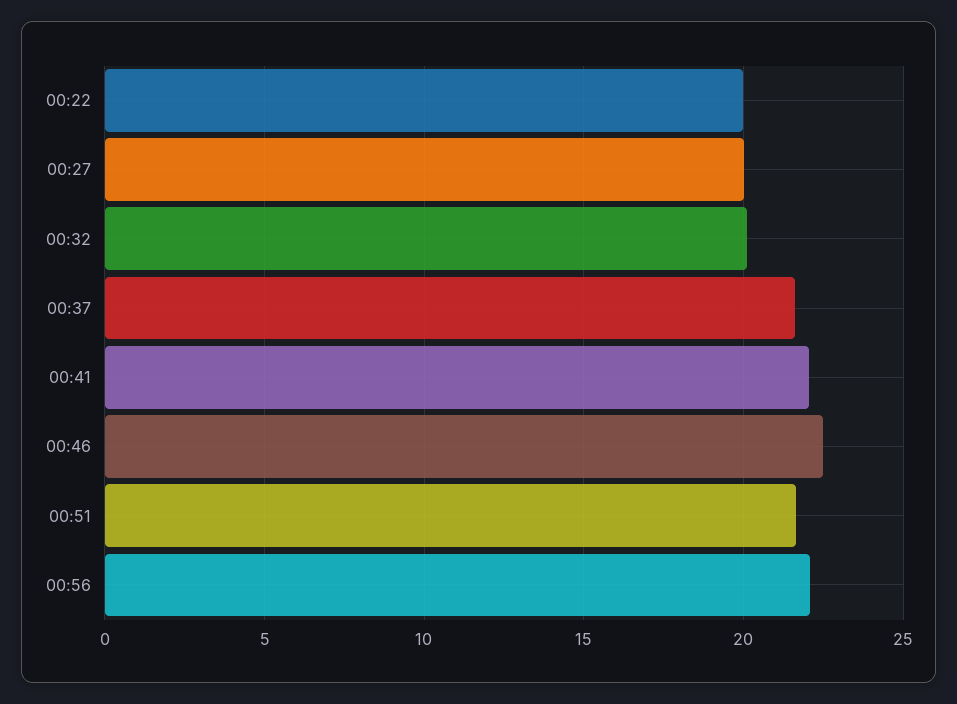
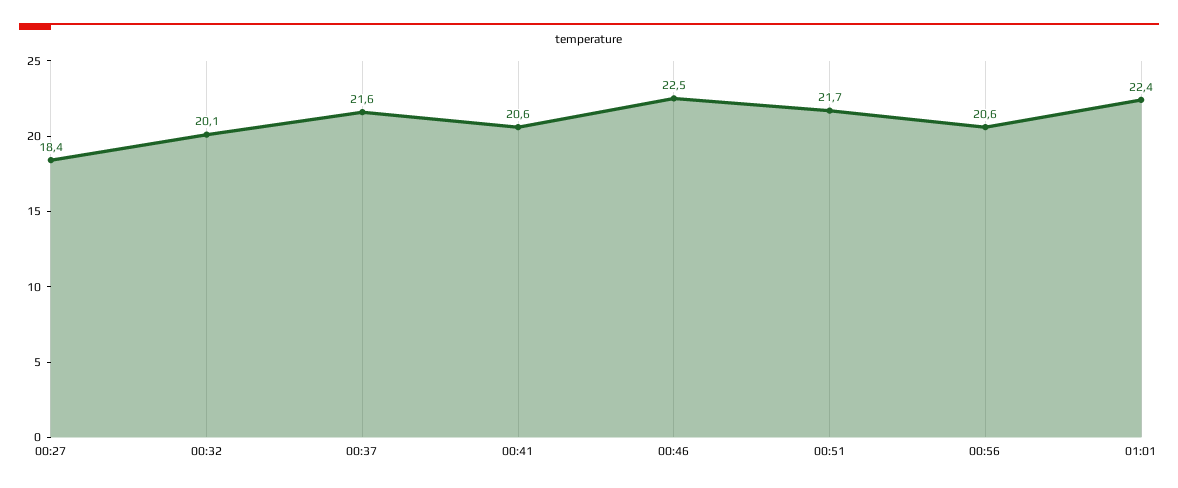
00:22: 20 -> none
00:27: 20 -> 18.4
00:41: 22 -> 20.6
00:56: 22 -> 20.6
01:01: none -> 22.4

